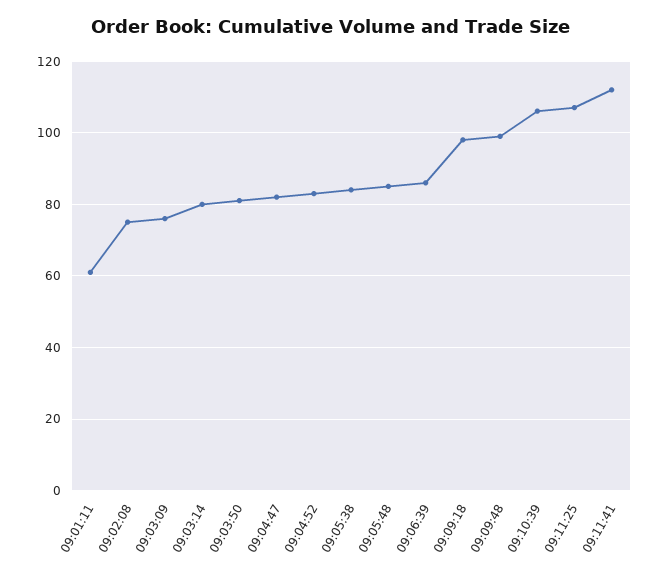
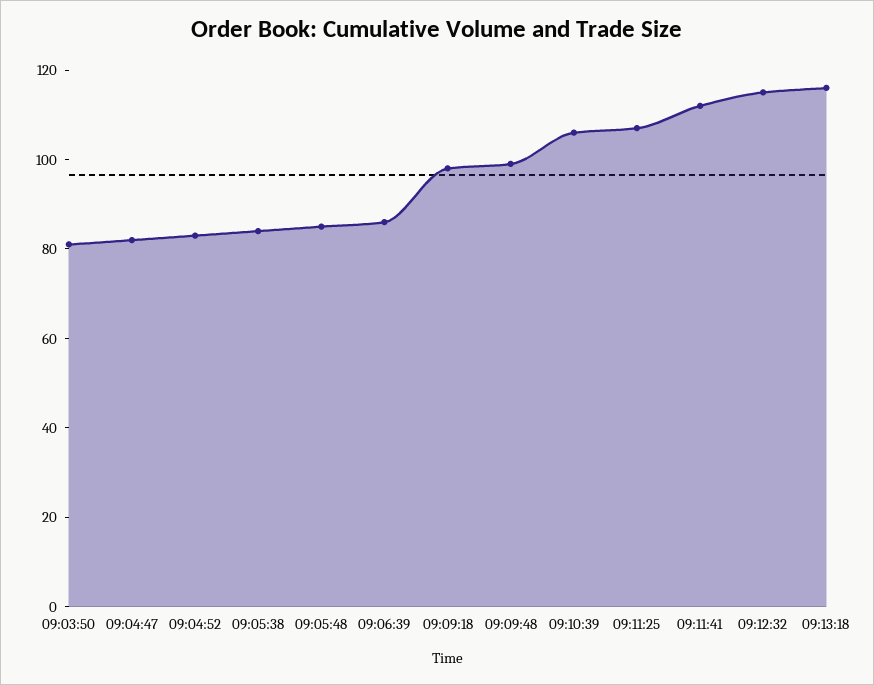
09:01:11: 60 -> none
09:02:08: 75 -> none
09:03:09: 75 -> none
09:03:14: 80 -> none
09:12:32: none -> 115
09:13:18: none -> 115

